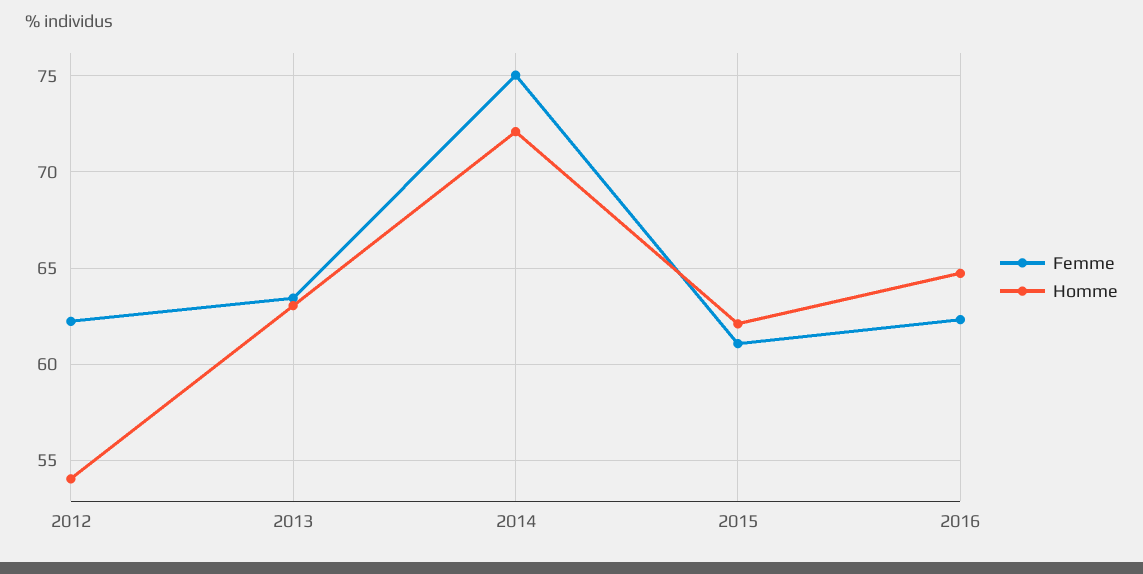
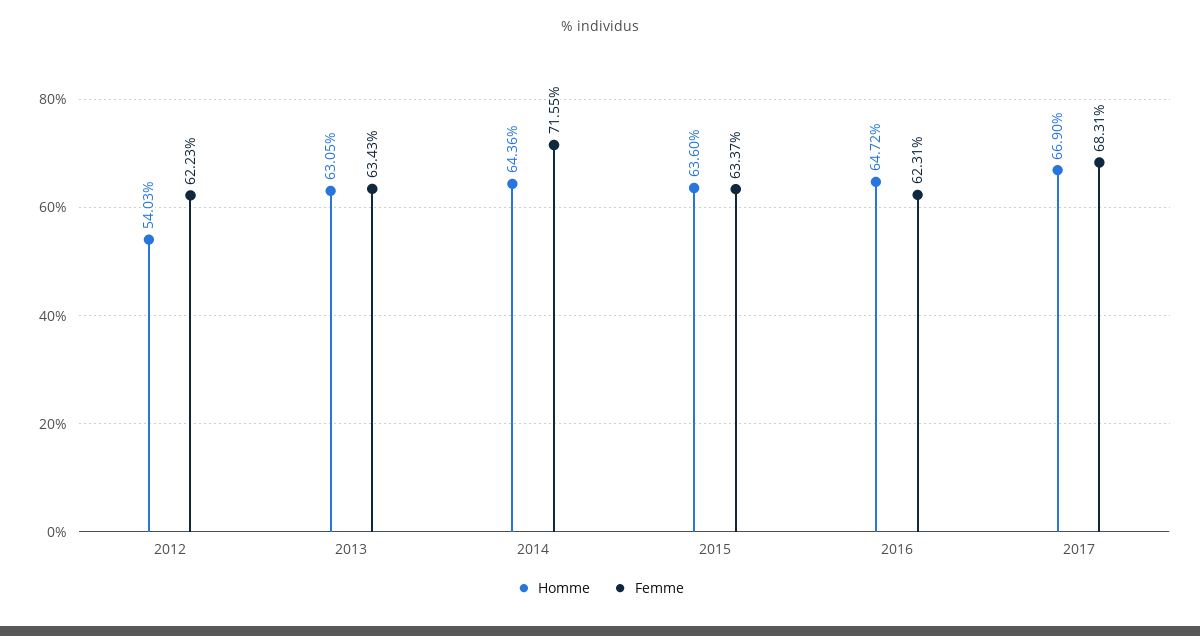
Femme, 2014: 75 -> 71.55
Homme, 2014: 72 -> 64.36
Femme, 2015: 61 -> 63.37
Homme, 2015: 62 -> 63.6
Homme, 2017: none -> 66.9
Femme, 2017: none -> 68.31

